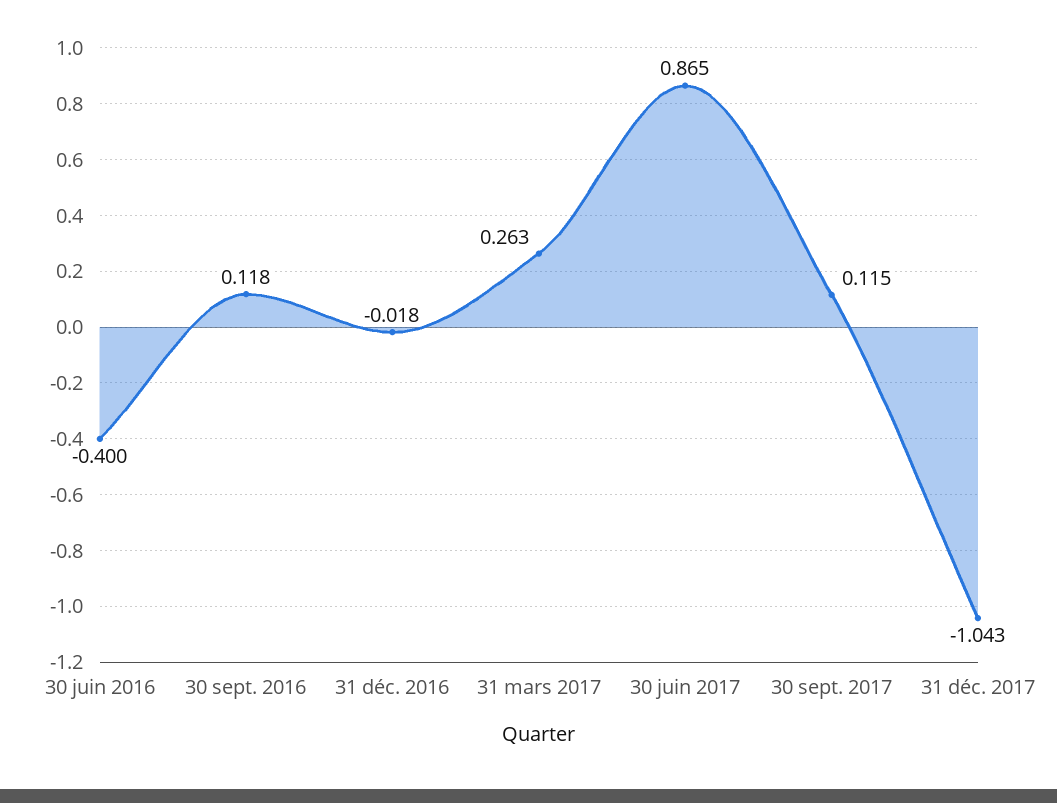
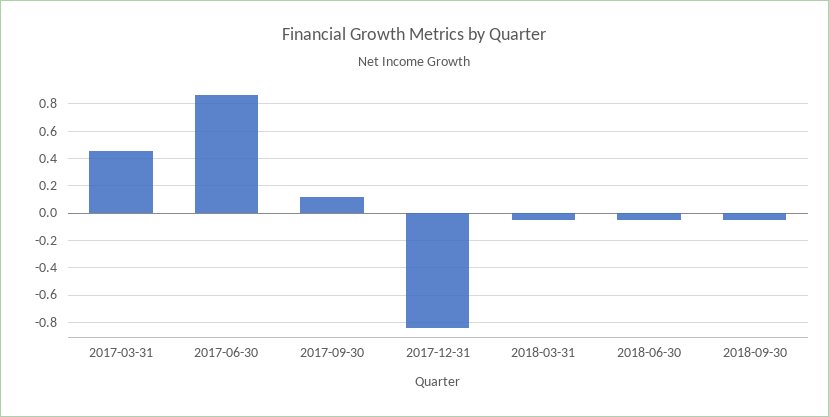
30 juin 2016: -0.4 -> none
30 sept. 2016: 0.118 -> none
31 déc. 2016: -0.018 -> none
31 mars 2017: 0.263 -> 0.45
31 déc. 2017: -1.043 -> -0.85
2018-03-31: none -> -0.05
2018-06-30: none -> -0.05
2018-09-30: none -> -0.05

